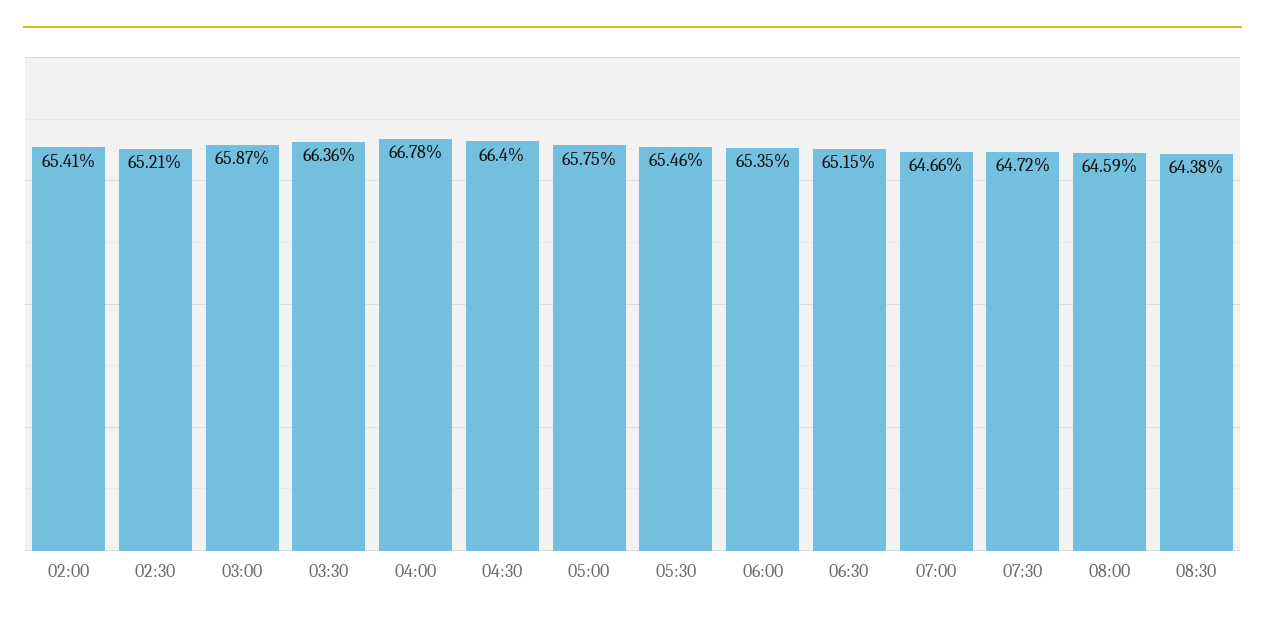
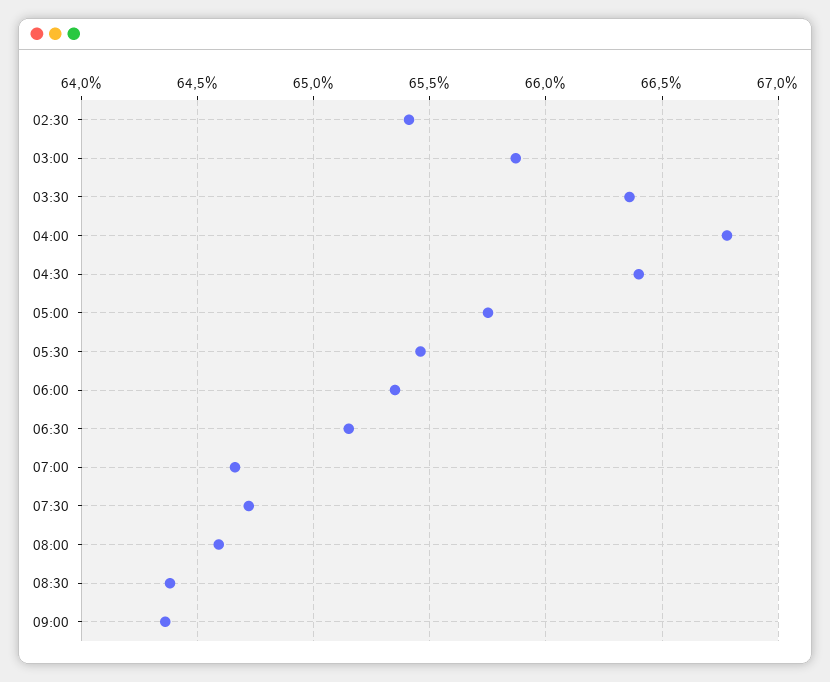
02:00: 65.41 -> none
02:30: 65.21 -> 65.4
09:00: none -> 64.35

